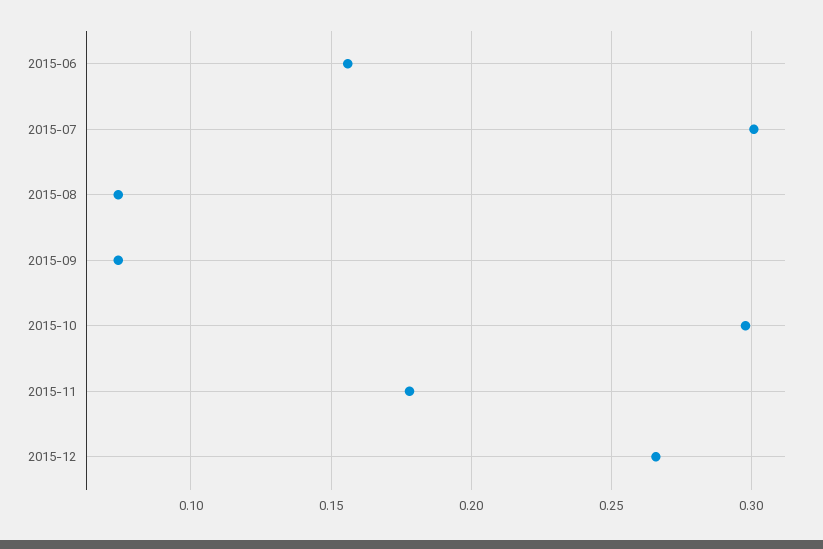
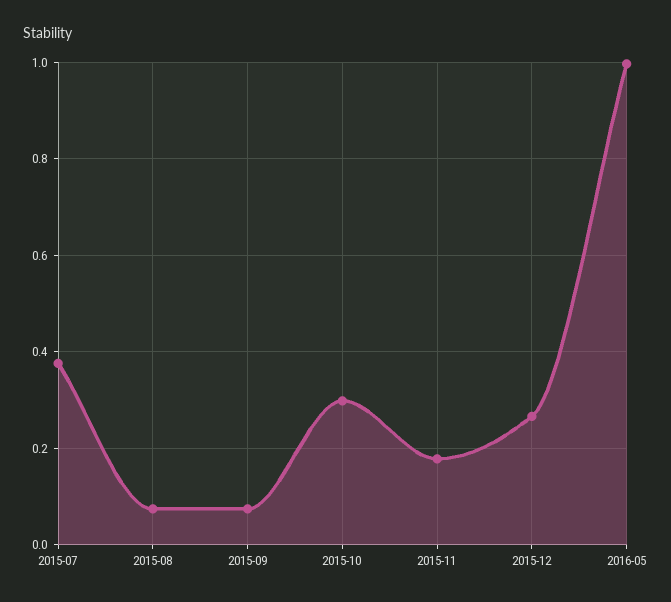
2015-06: 0.155 -> none
2015-07: 0.3 -> 0.38
2016-05: none -> 1

